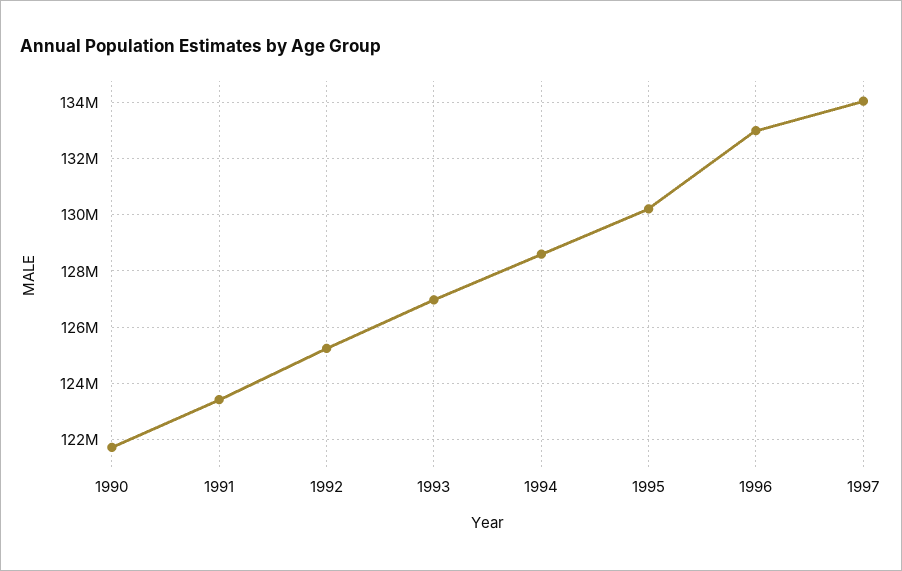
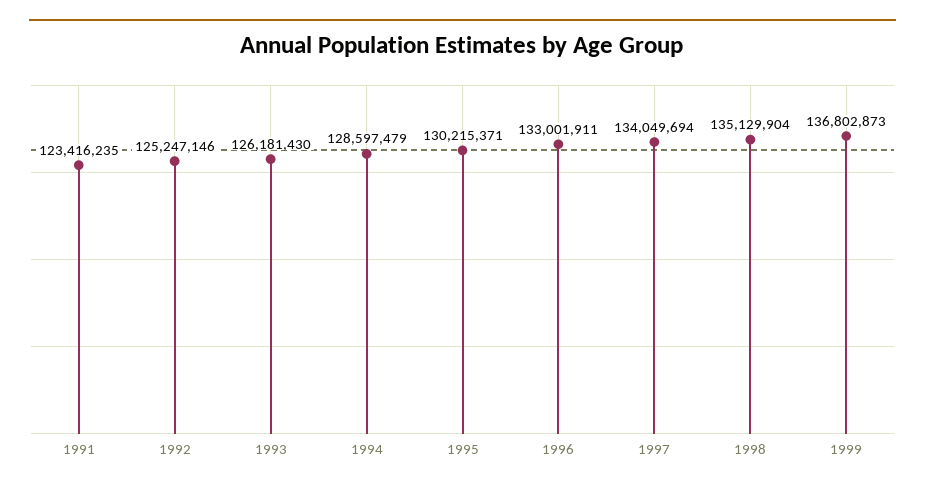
1990: 121750000 -> none
1993: 127000000 -> 126181430
1998: none -> 135129904
1999: none -> 136802873

